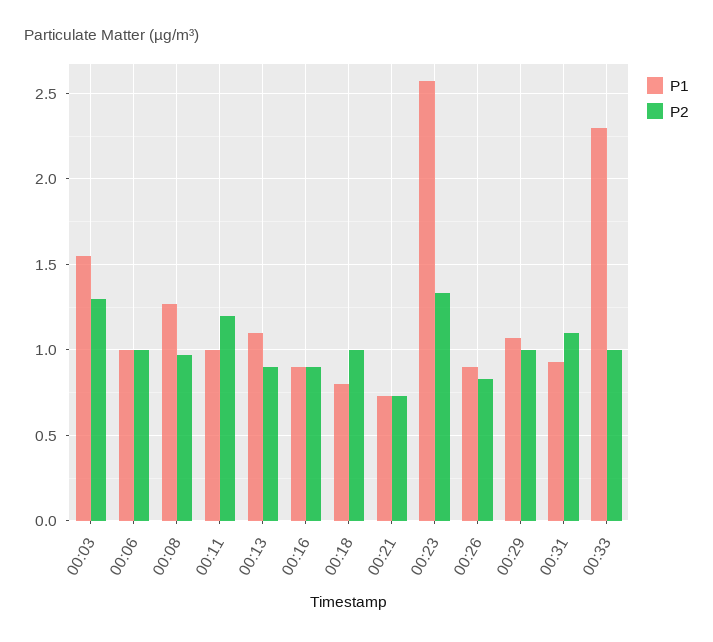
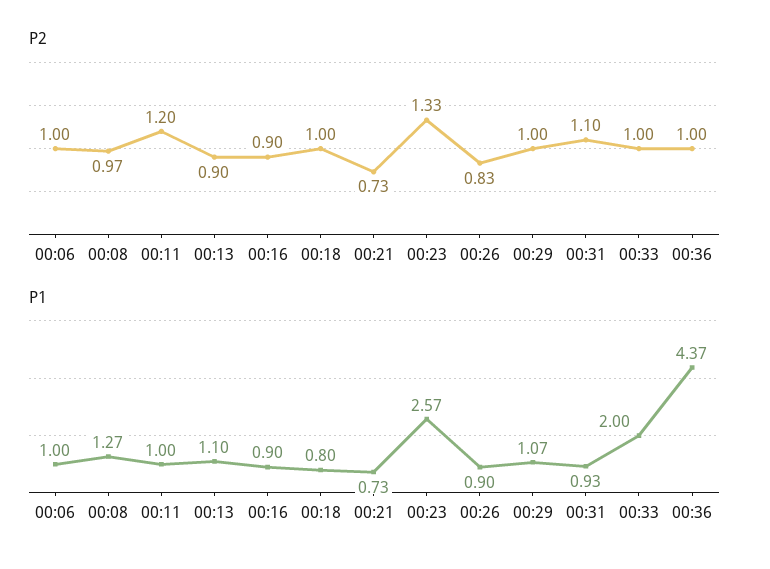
P1, 00:03: 1.55 -> none
P2, 00:03: 1.3 -> none
P1, 00:33: 2.3 -> 2
P2, 00:36: none -> 1
P1, 00:36: none -> 4.37

